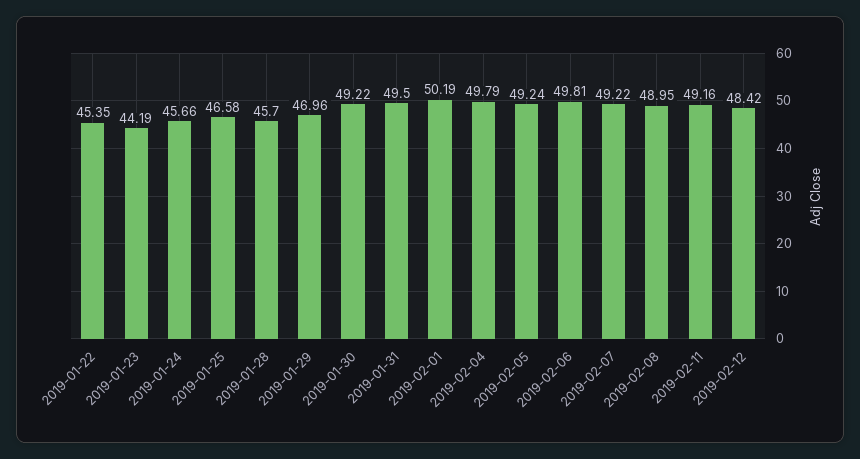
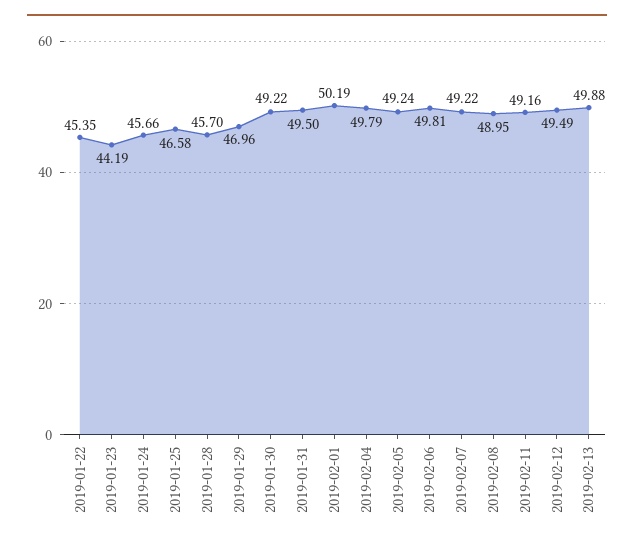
2019-02-12: 48.42 -> 49.49
2019-02-13: none -> 49.88

